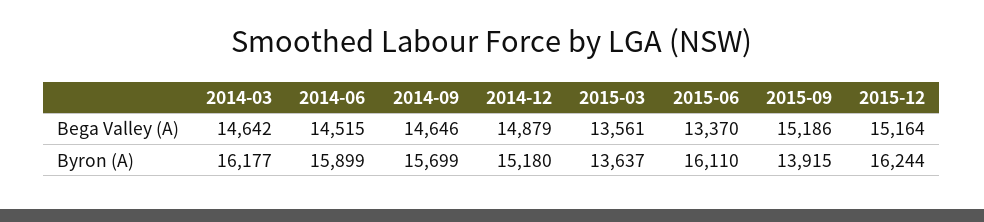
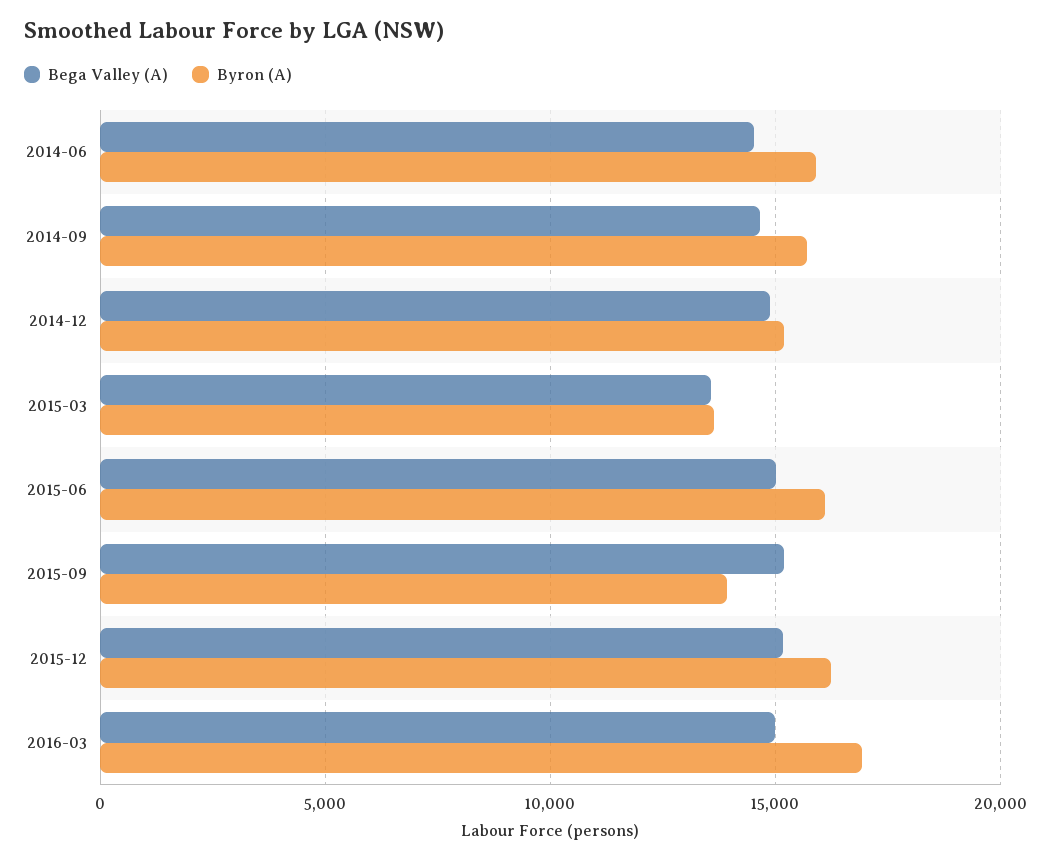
Bega Valley (A), 2014-03: 14642 -> none
Bega Valley (A), 2015-06: 13370 -> 15000
Byron (A), 2014-03: 16177 -> none
Bega Valley (A), 2016-03: none -> 15000
Byron (A), 2016-03: none -> 17000

